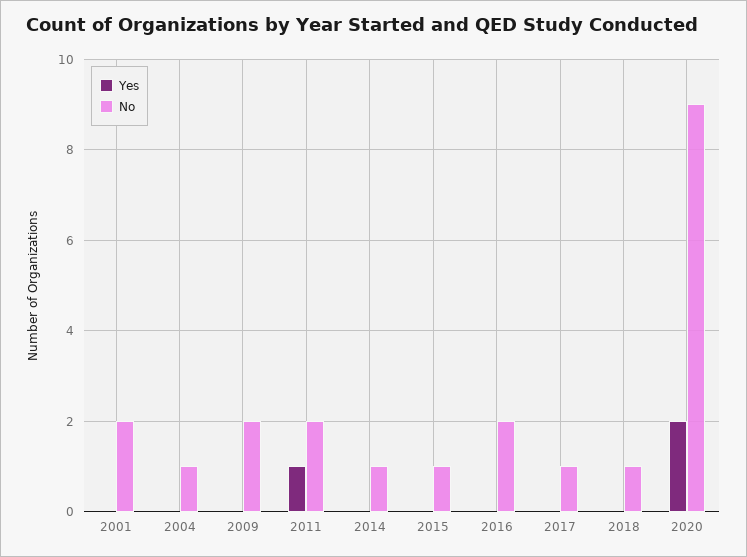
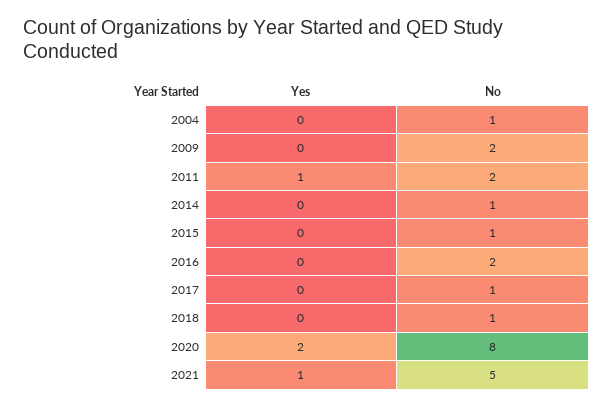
Yes, 2001: 0 -> none
No, 2001: 2 -> none
No, 2020: 9 -> 8
Yes, 2021: none -> 1
No, 2021: none -> 5

